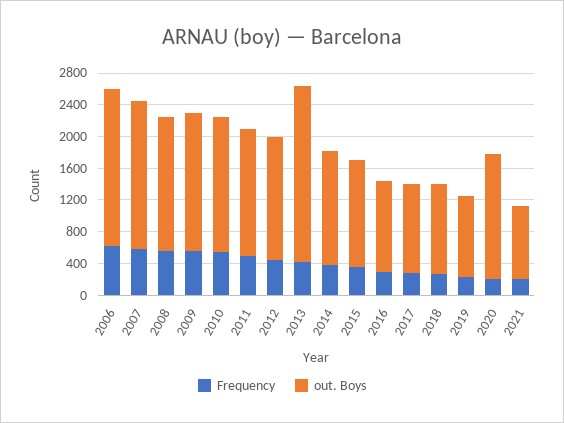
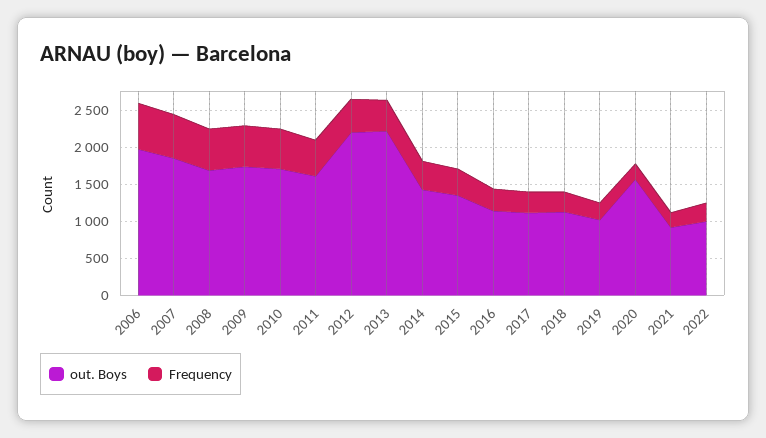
out. Boys, 2012: 1600 -> 2250
out. Boys, 2022: none -> 1000
Frequency, 2022: none -> 250

